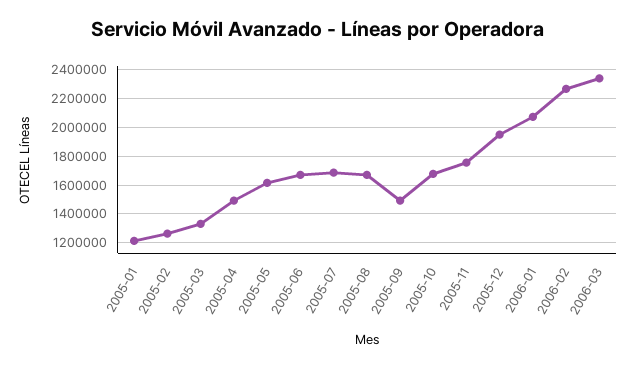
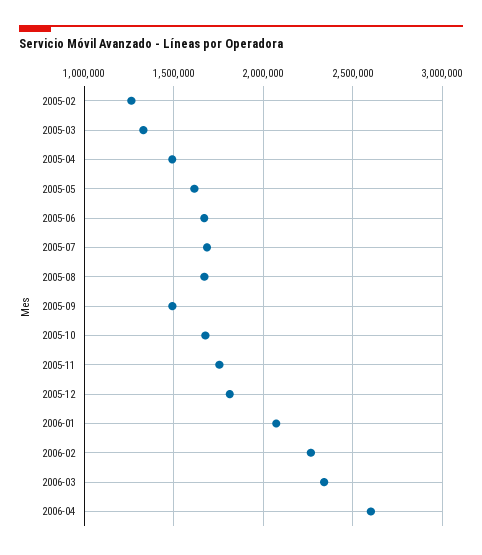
2005-01: 1200000 -> none
2005-12: 1950000 -> 1800000
2006-04: none -> 2600000

